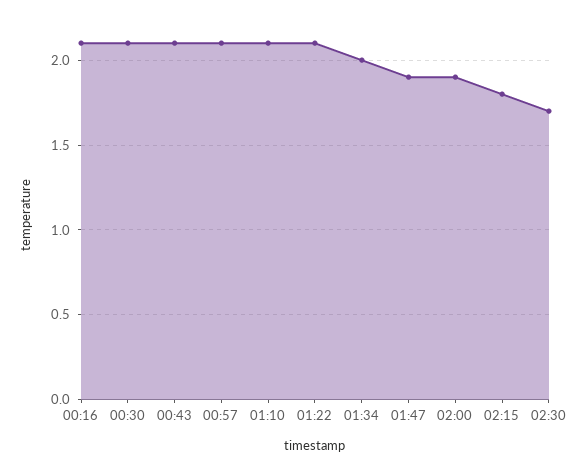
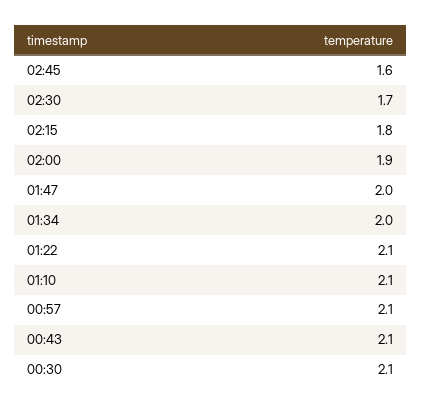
00:16: 2.1 -> none
01:47: 1.9 -> 2
02:45: none -> 1.6

